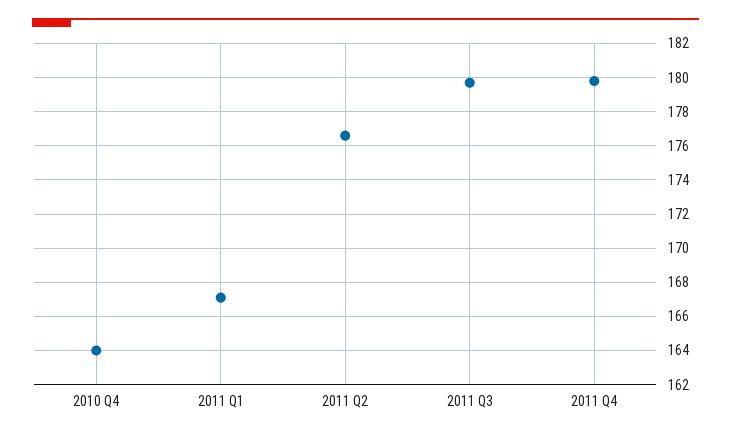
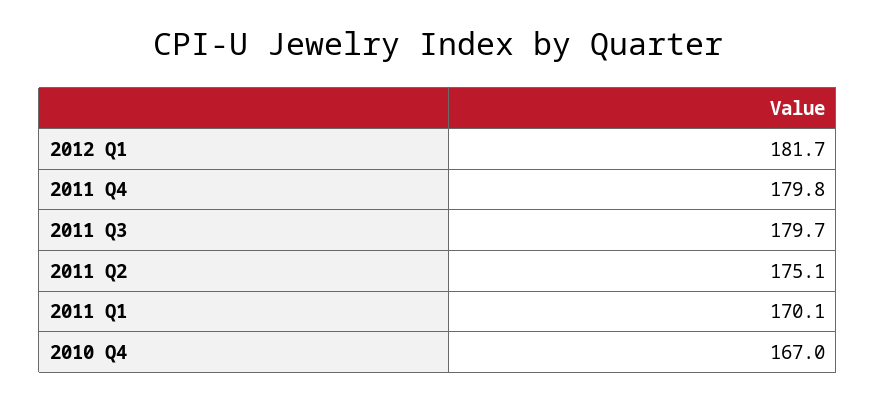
2010 Q4: 164 -> 167
2011 Q1: 167 -> 170.1
2011 Q2: 176.5 -> 175.1
2012 Q1: none -> 181.7

